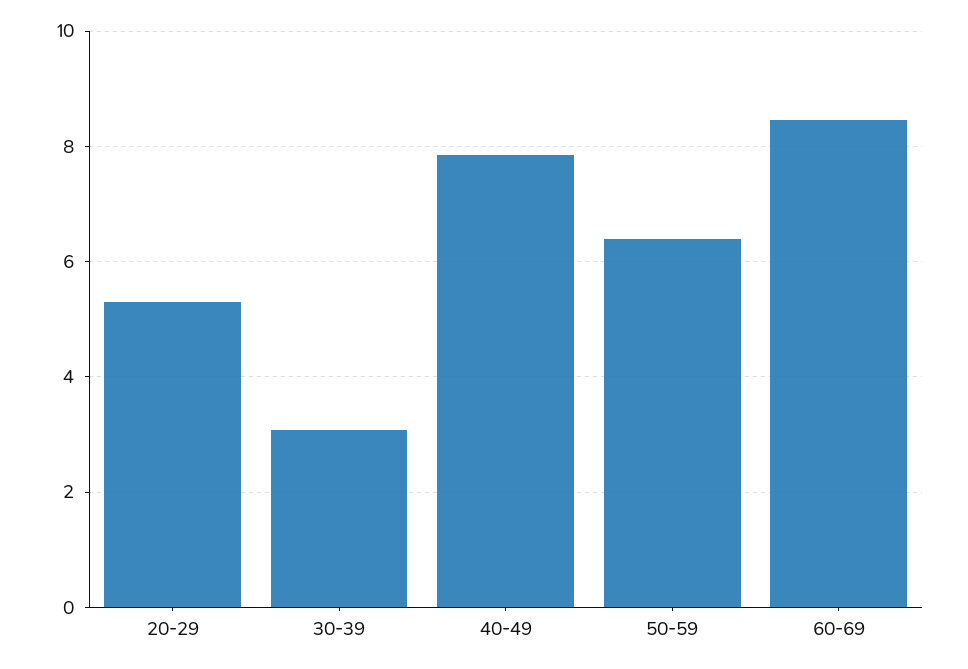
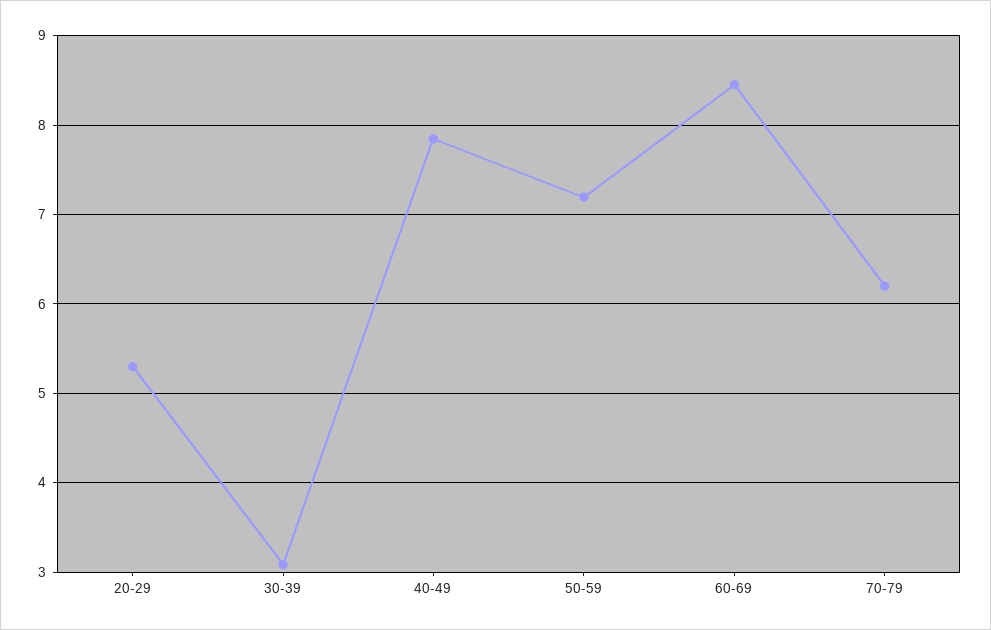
50-59: 6.4 -> 7.2
70-79: none -> 6.2

